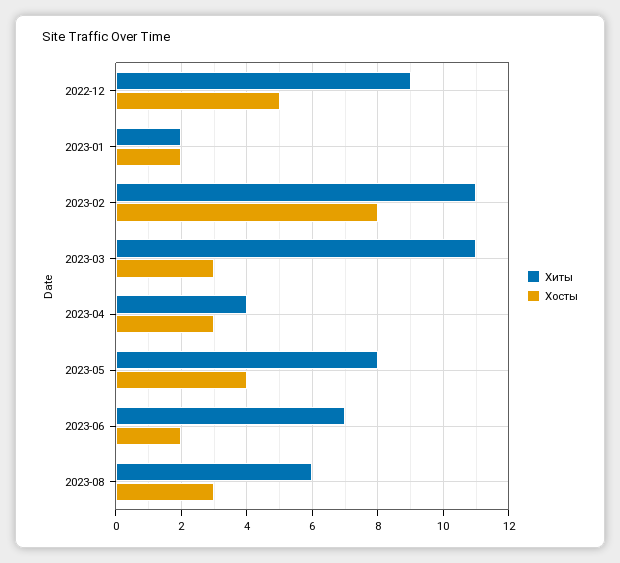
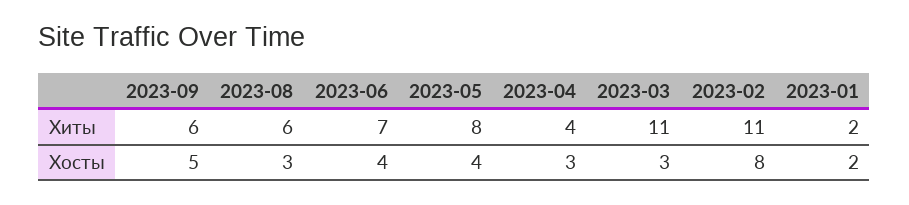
Хиты, 2022-12: 9 -> none
Хосты, 2022-12: 5 -> none
Хосты, 2023-06: 2 -> 4
Хиты, 2023-09: none -> 6
Хосты, 2023-09: none -> 5

